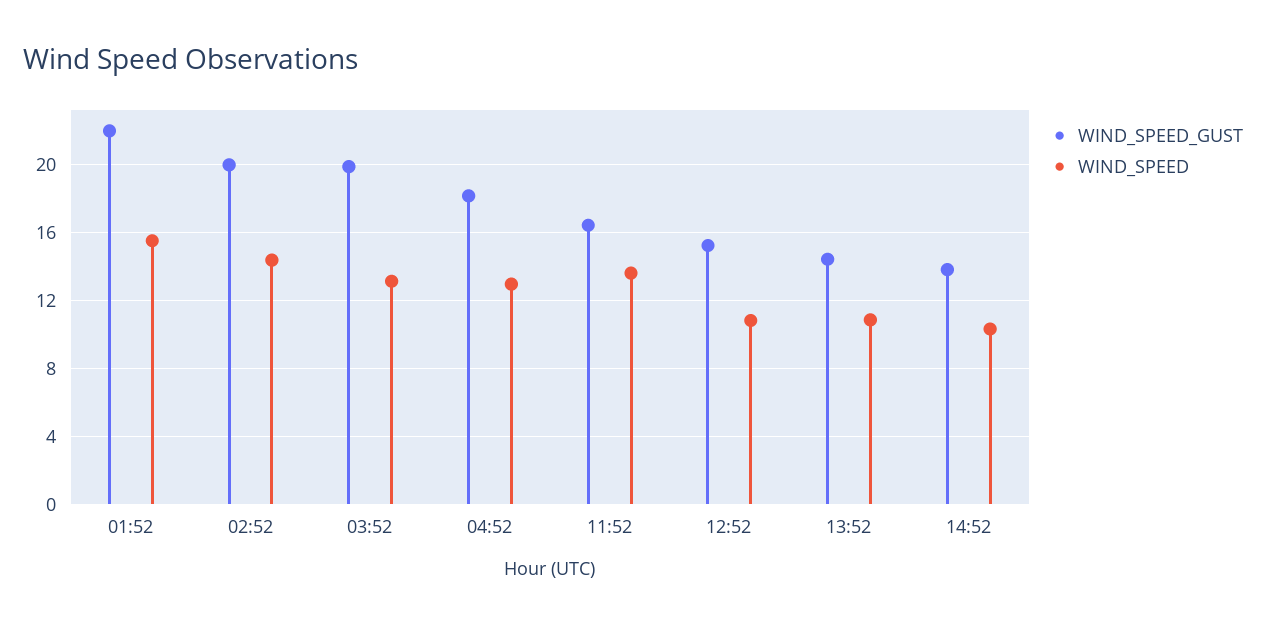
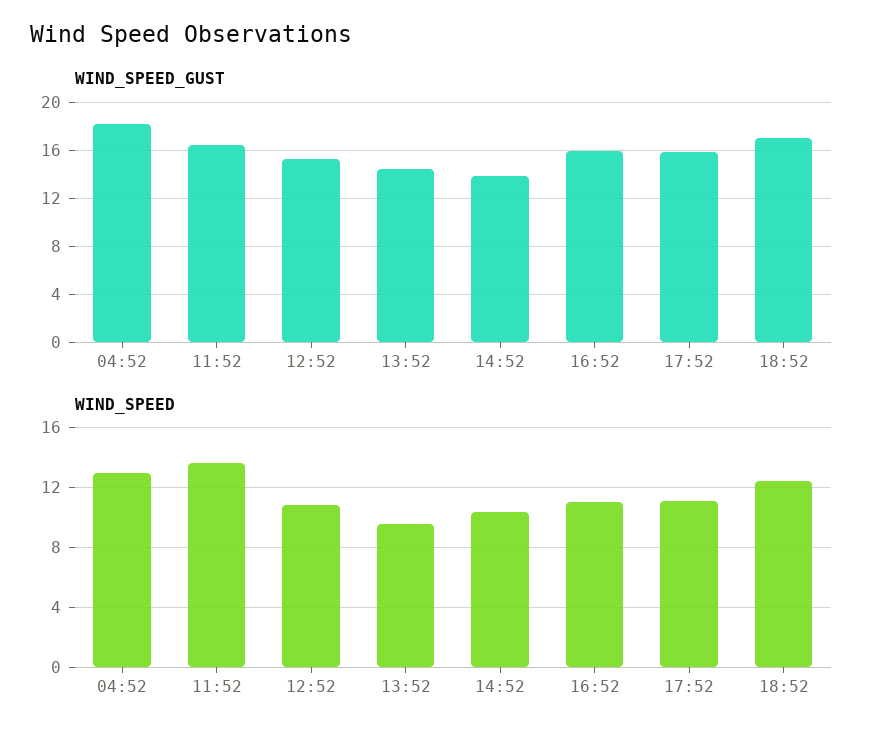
WIND_SPEED_GUST, 01:52: 22 -> none
WIND_SPEED, 01:52: 15.5 -> none
WIND_SPEED_GUST, 02:52: 20 -> none
WIND_SPEED, 02:52: 14.5 -> none
WIND_SPEED_GUST, 03:52: 20 -> none
WIND_SPEED, 03:52: 13 -> none
WIND_SPEED, 13:52: 11 -> 9.5
WIND_SPEED_GUST, 16:52: none -> 16
WIND_SPEED_GUST, 17:52: none -> 16
WIND_SPEED_GUST, 18:52: none -> 17
WIND_SPEED, 16:52: none -> 11
WIND_SPEED, 17:52: none -> 11
WIND_SPEED, 18:52: none -> 12.5

